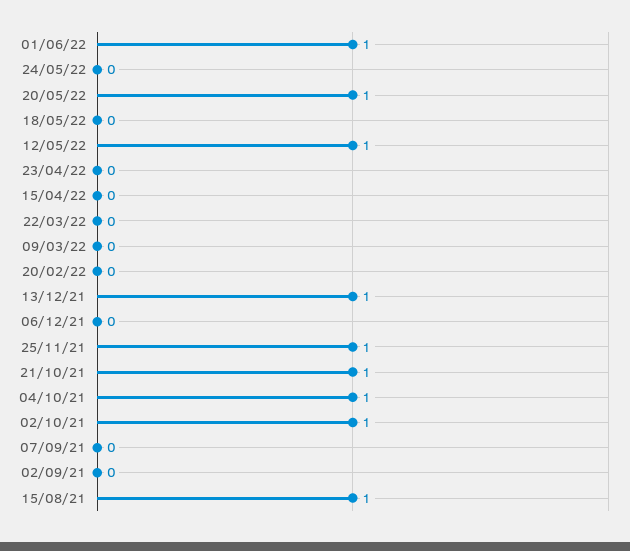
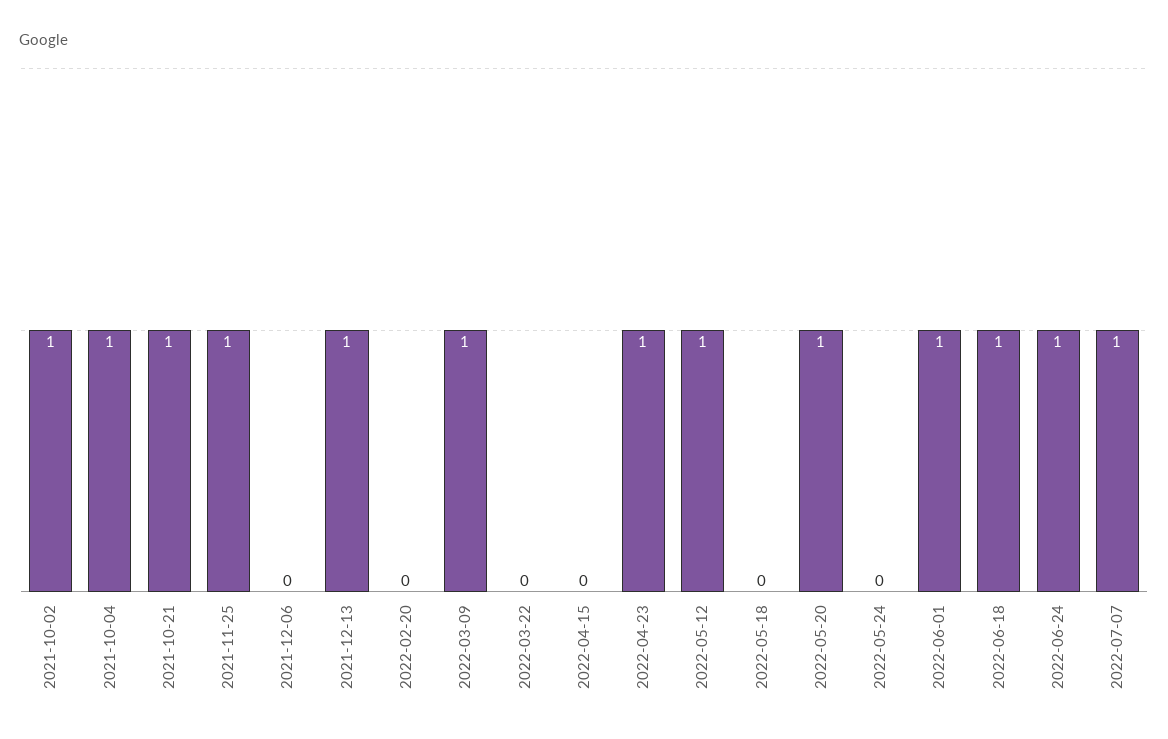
23/04/22: 0 -> 1
09/03/22: 0 -> 1
07/09/21: 0 -> none
02/09/21: 0 -> none
15/08/21: 1 -> none
2022-06-18: none -> 1
2022-06-24: none -> 1
2022-07-07: none -> 1

